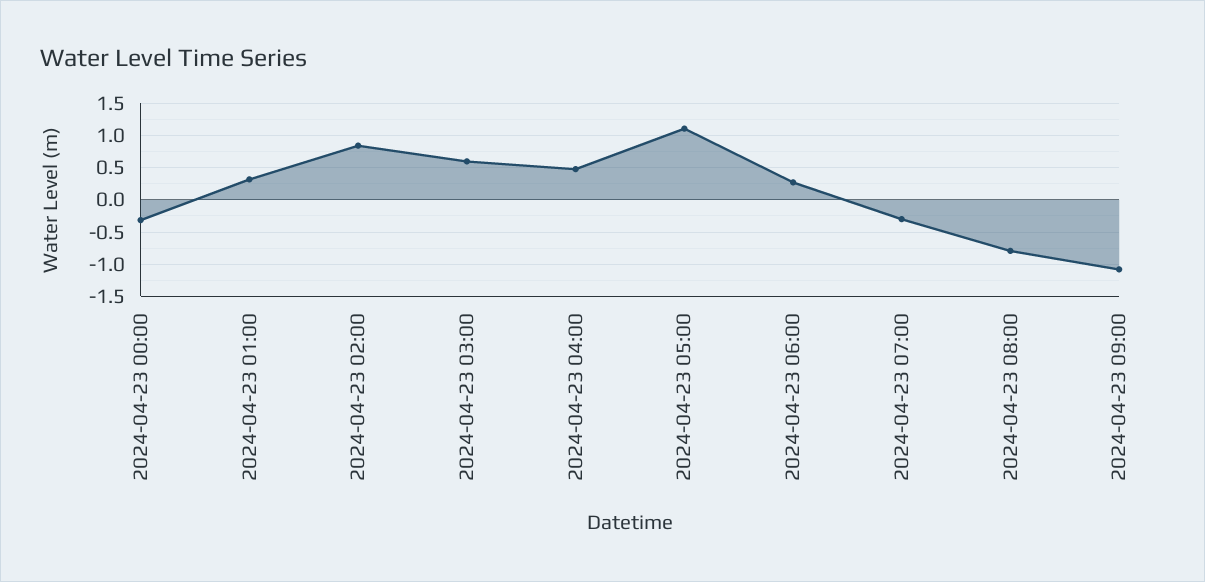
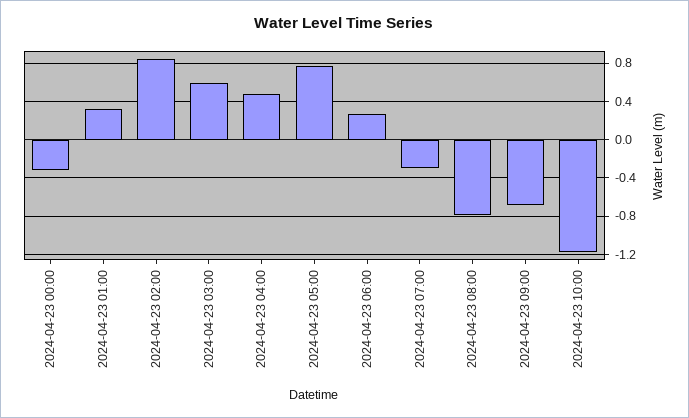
2024-04-23 05:00: 1.1 -> 0.8
2024-04-23 09:00: -1.1 -> -0.7
2024-04-23 10:00: none -> -1.2

